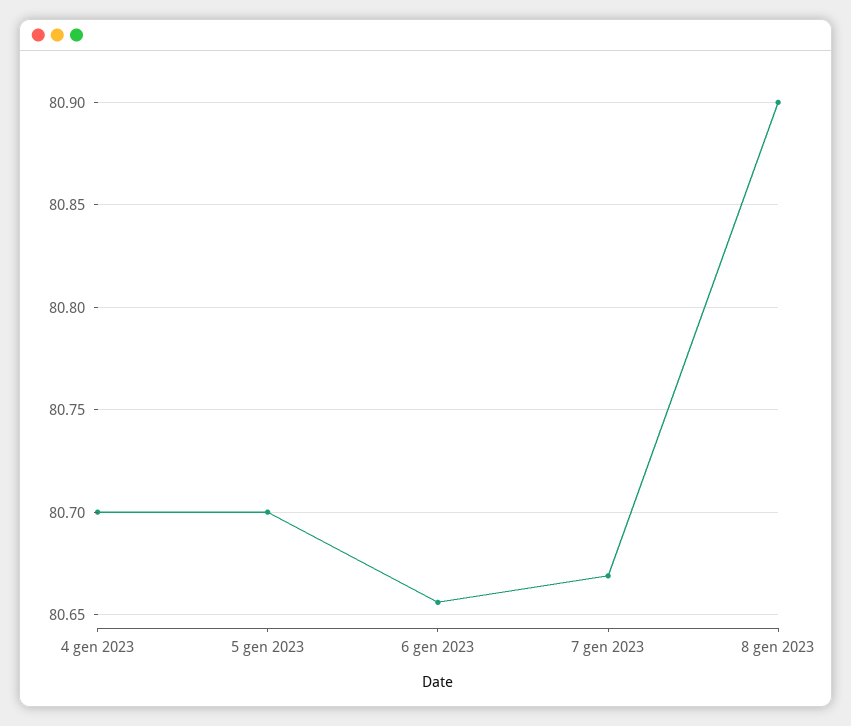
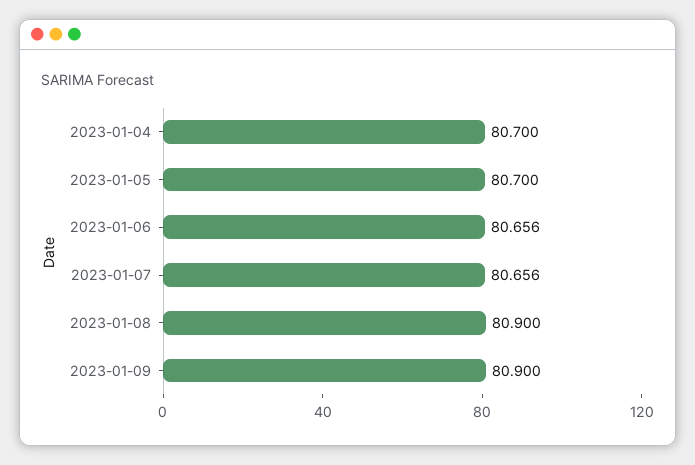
7 gen 2023: 80.67 -> 80.656
2023-01-09: none -> 80.9

